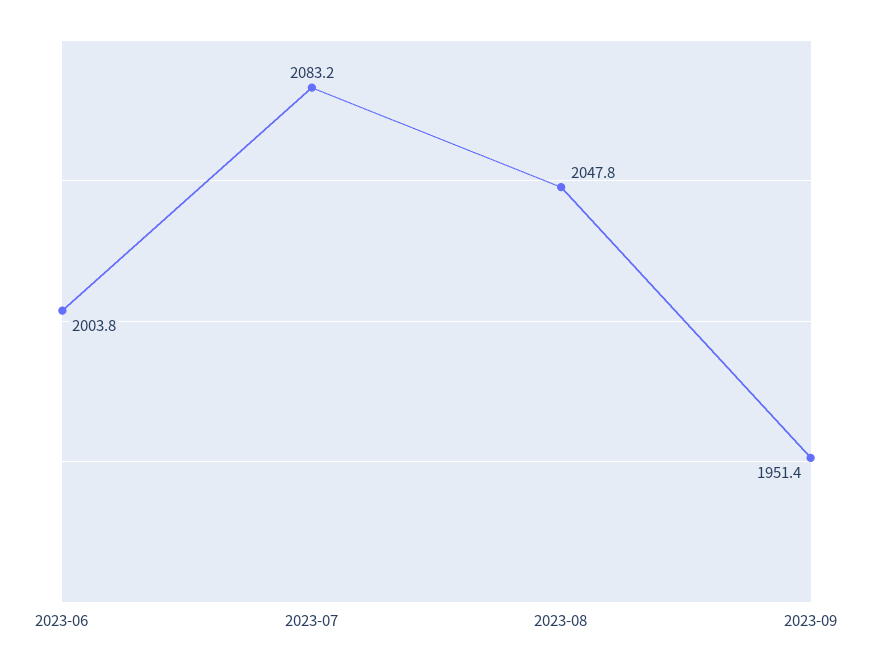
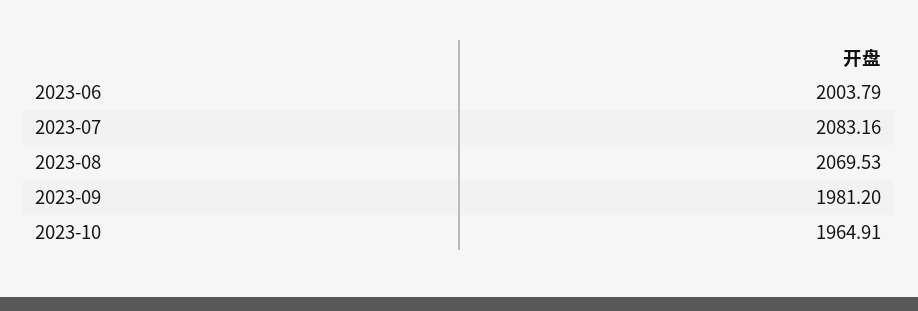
2023-08: 2047.8 -> 2069.53
2023-09: 1951.4 -> 1981.2
2023-10: none -> 1964.91

